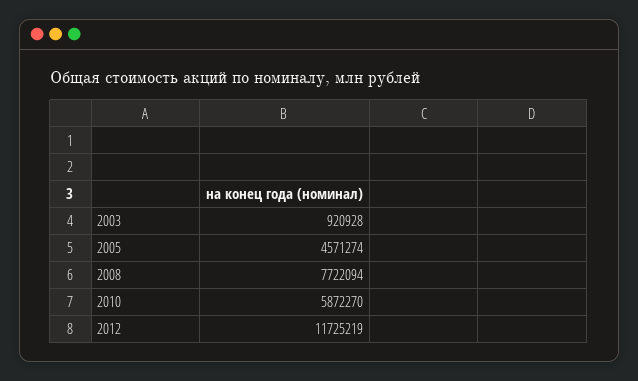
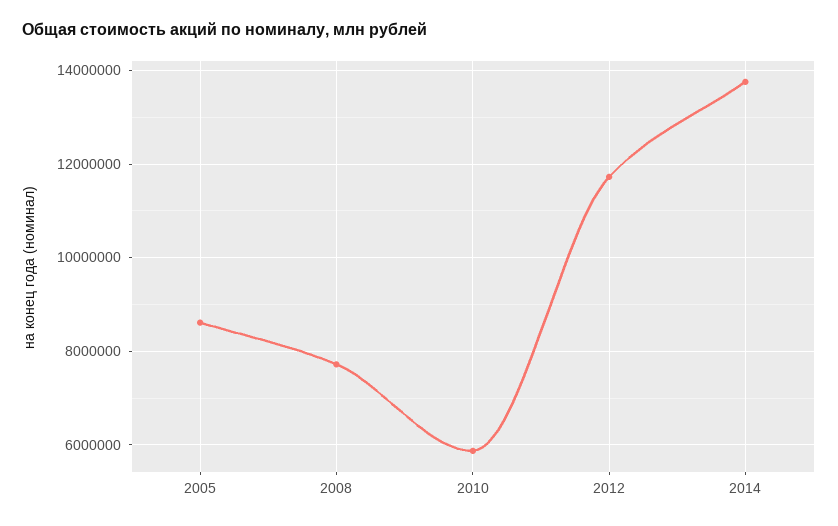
2003: 920928 -> none
2005: 4571274 -> 8600000
2014: none -> 13800000

